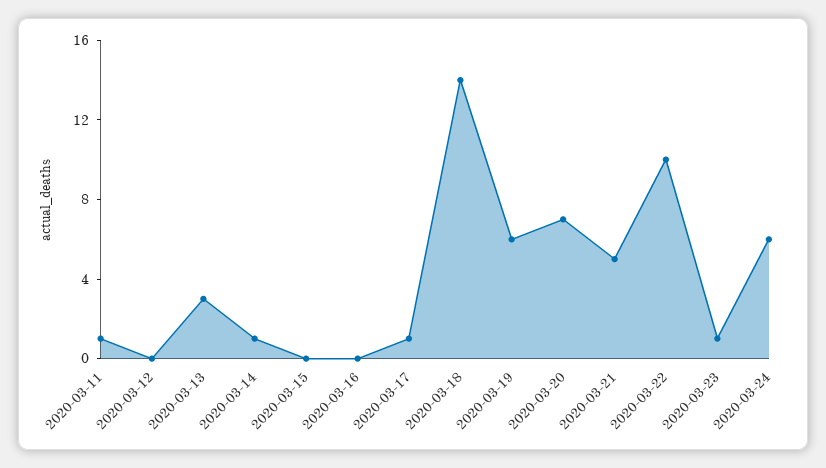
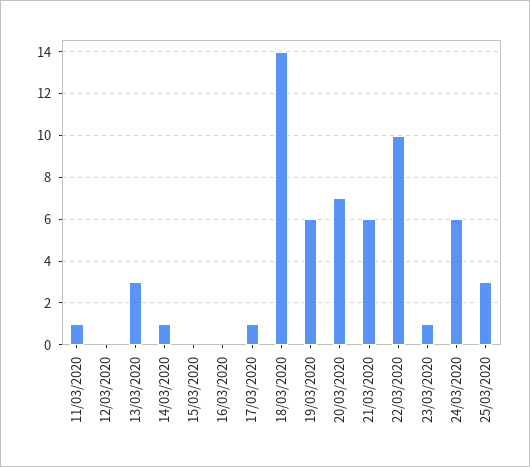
2020-03-21: 5 -> 6
25/03/2020: none -> 3

